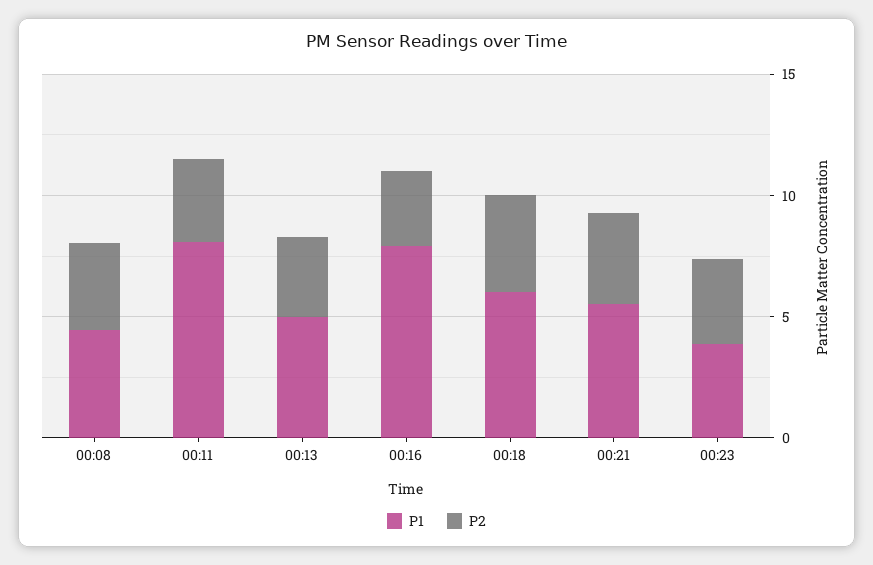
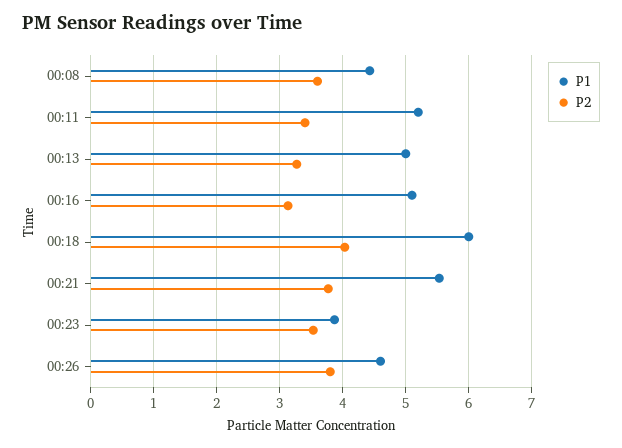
P1, 00:11: 8 -> 5.2
P1, 00:16: 8 -> 5.1
P1, 00:26: none -> 4.6
P2, 00:26: none -> 3.8

